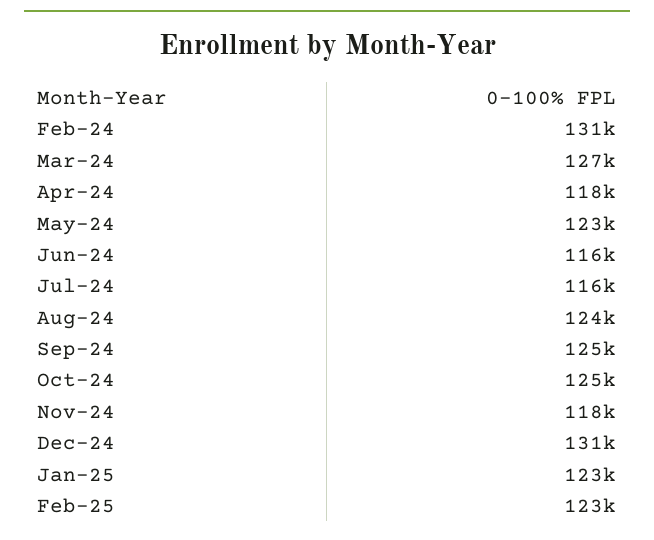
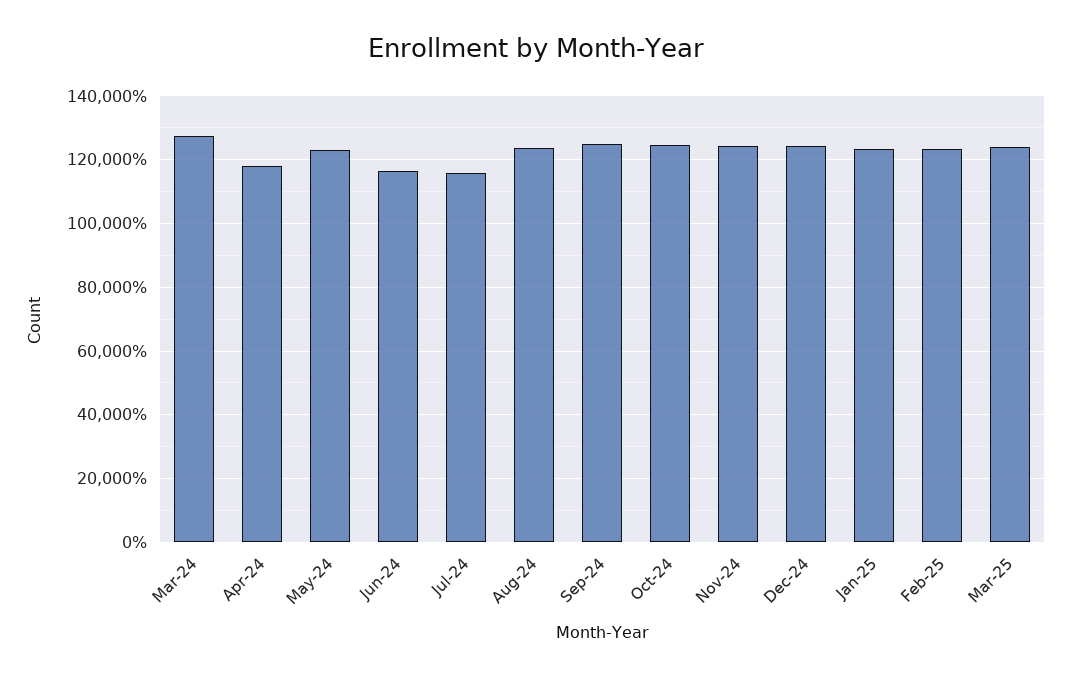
Feb-24: 131000 -> none
Nov-24: 118000 -> 124000
Dec-24: 131000 -> 124000
Mar-25: none -> 124000

